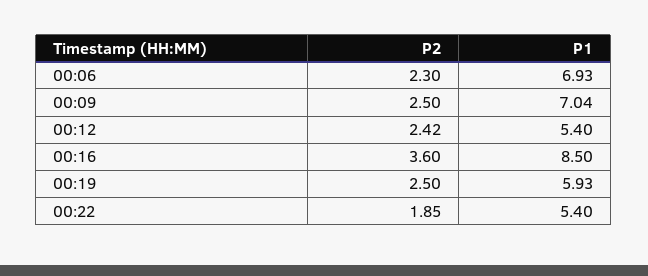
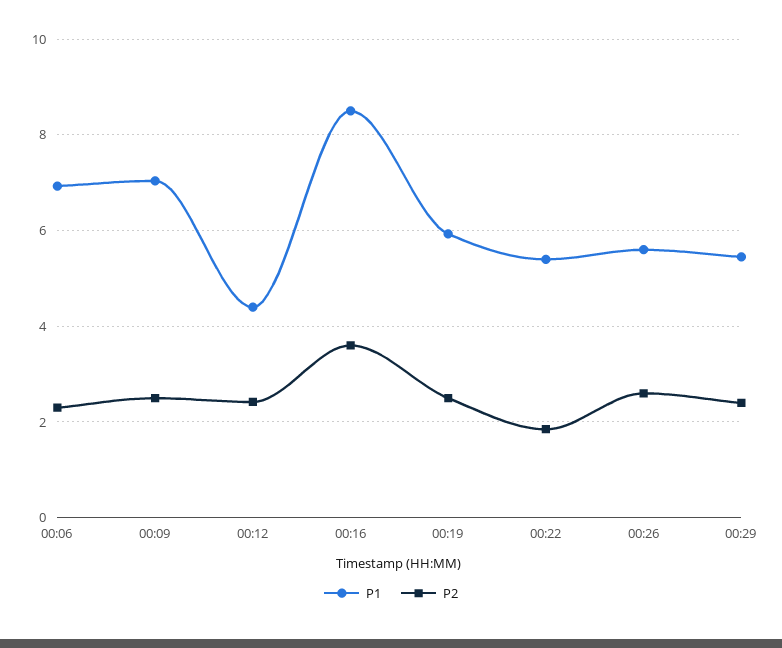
P1, 00:12: 5.4 -> 4.4
P1, 00:26: none -> 5.6
P2, 00:26: none -> 2.6
P1, 00:29: none -> 5.4
P2, 00:29: none -> 2.4

